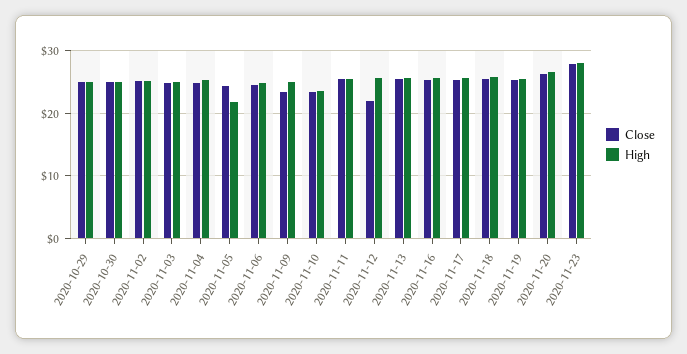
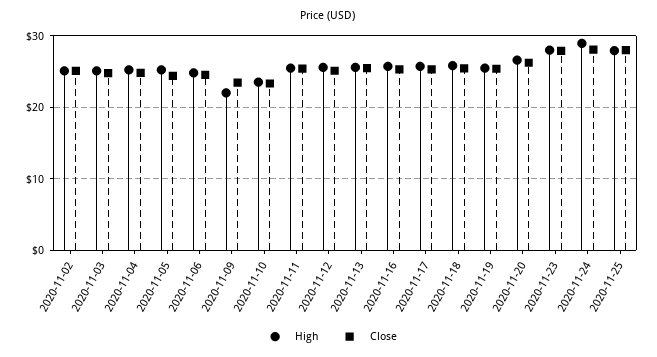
Close, 2020-10-29: 25 -> none
High, 2020-10-29: 25 -> none
Close, 2020-10-30: 25 -> none
High, 2020-10-30: 25 -> none
High, 2020-11-05: 22 -> 25
High, 2020-11-09: 25 -> 22
Close, 2020-11-12: 22 -> 25
High, 2020-11-24: none -> 29
Close, 2020-11-24: none -> 28
High, 2020-11-25: none -> 28
Close, 2020-11-25: none -> 28

